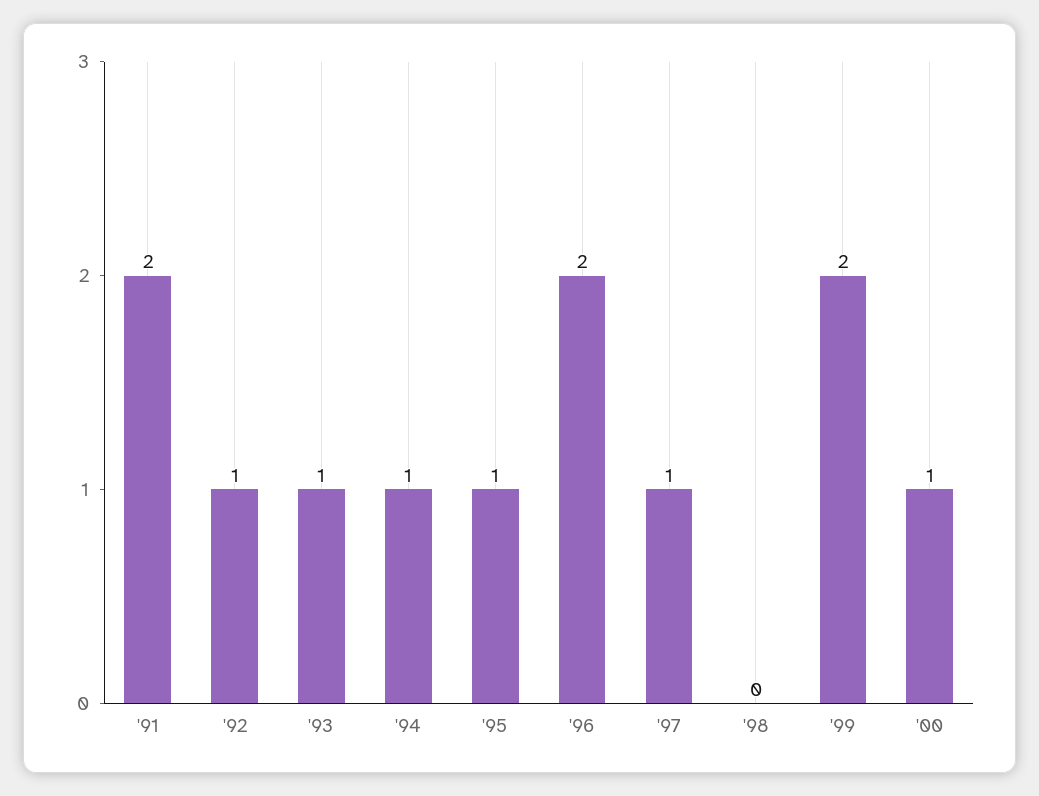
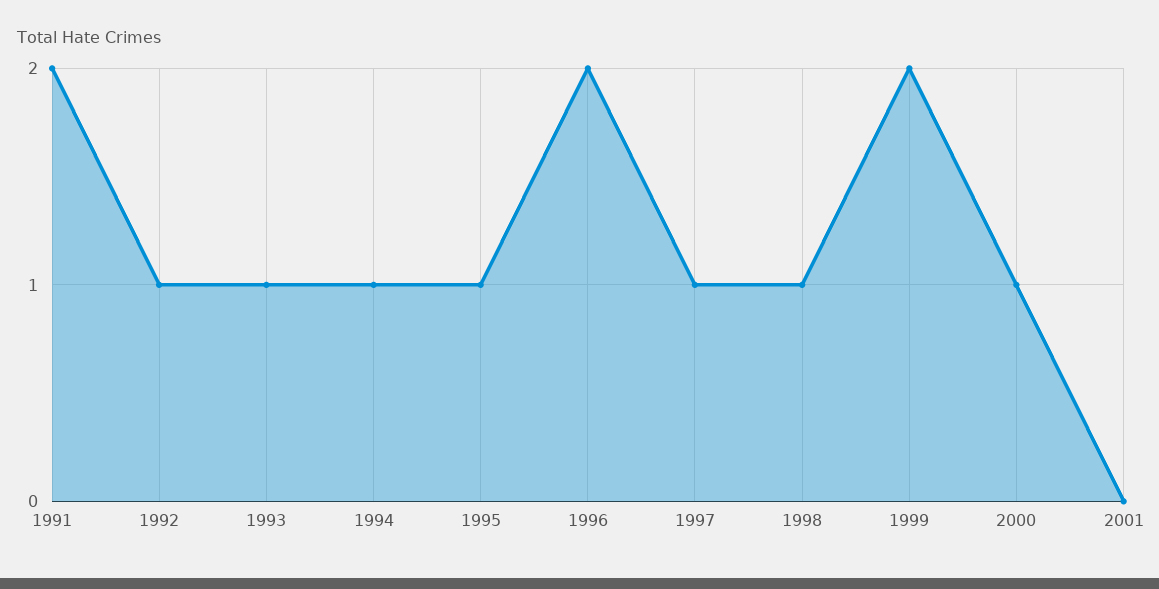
'98: 0 -> 1
2001: none -> 0

